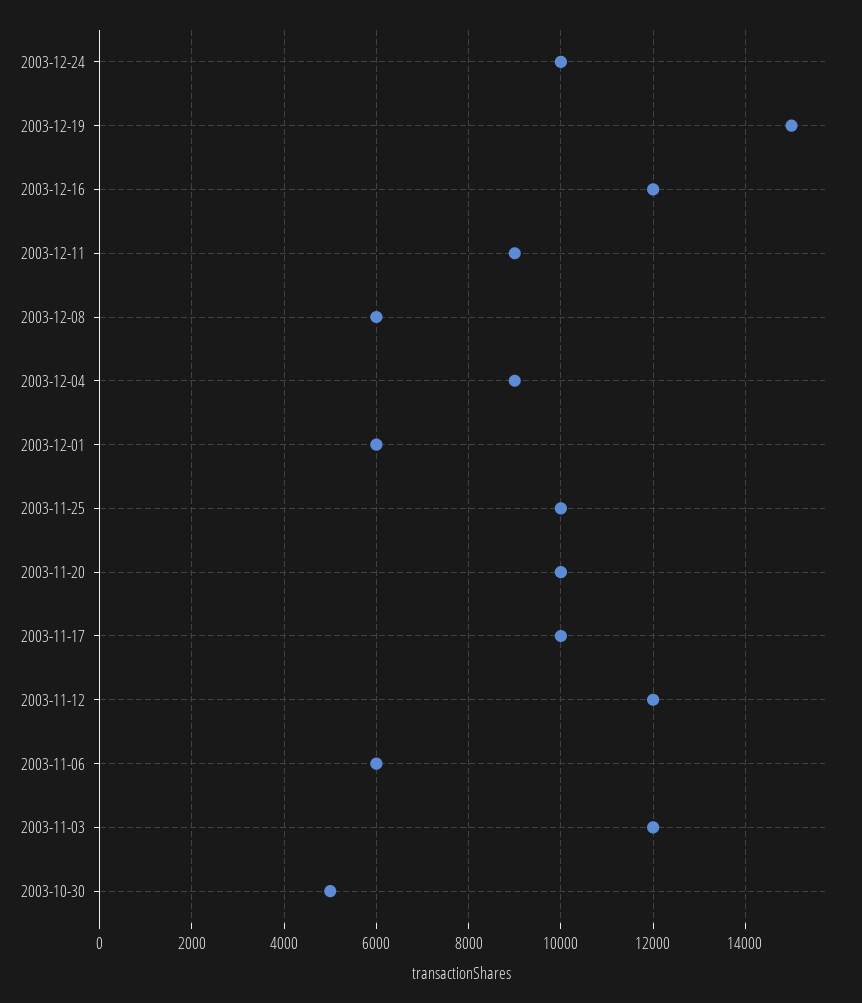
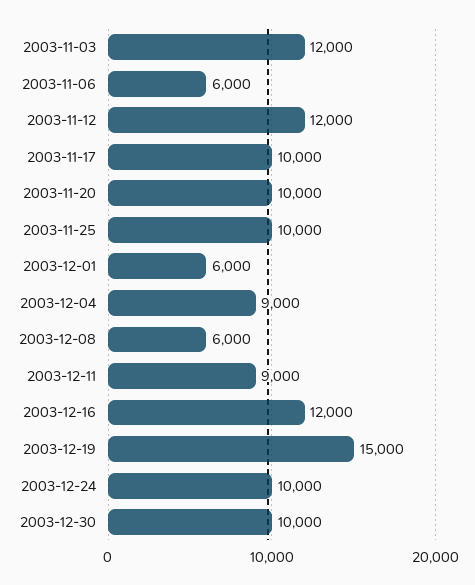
2003-10-30: 5000 -> none
2003-12-30: none -> 10000

